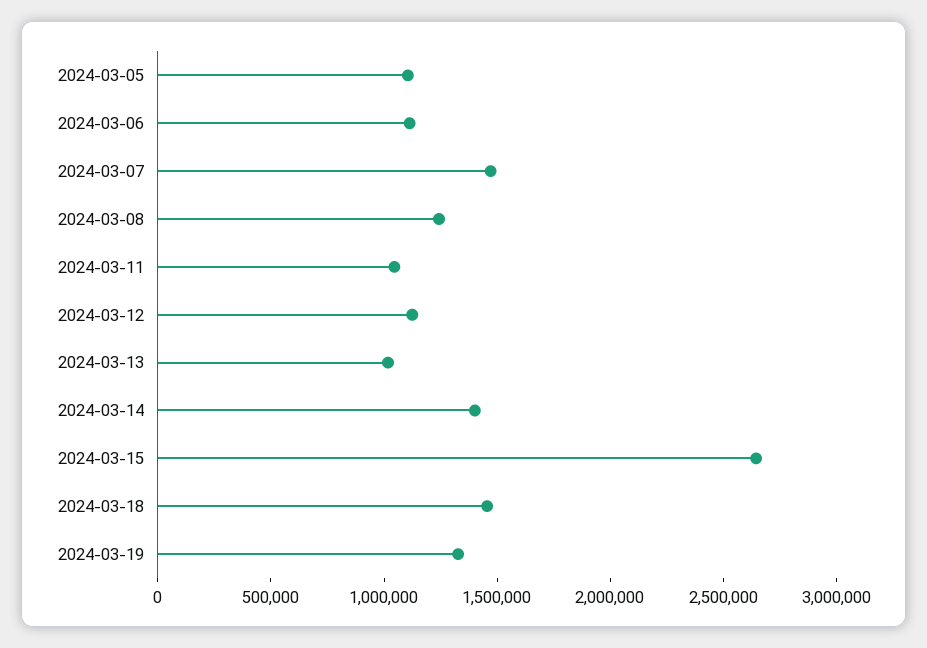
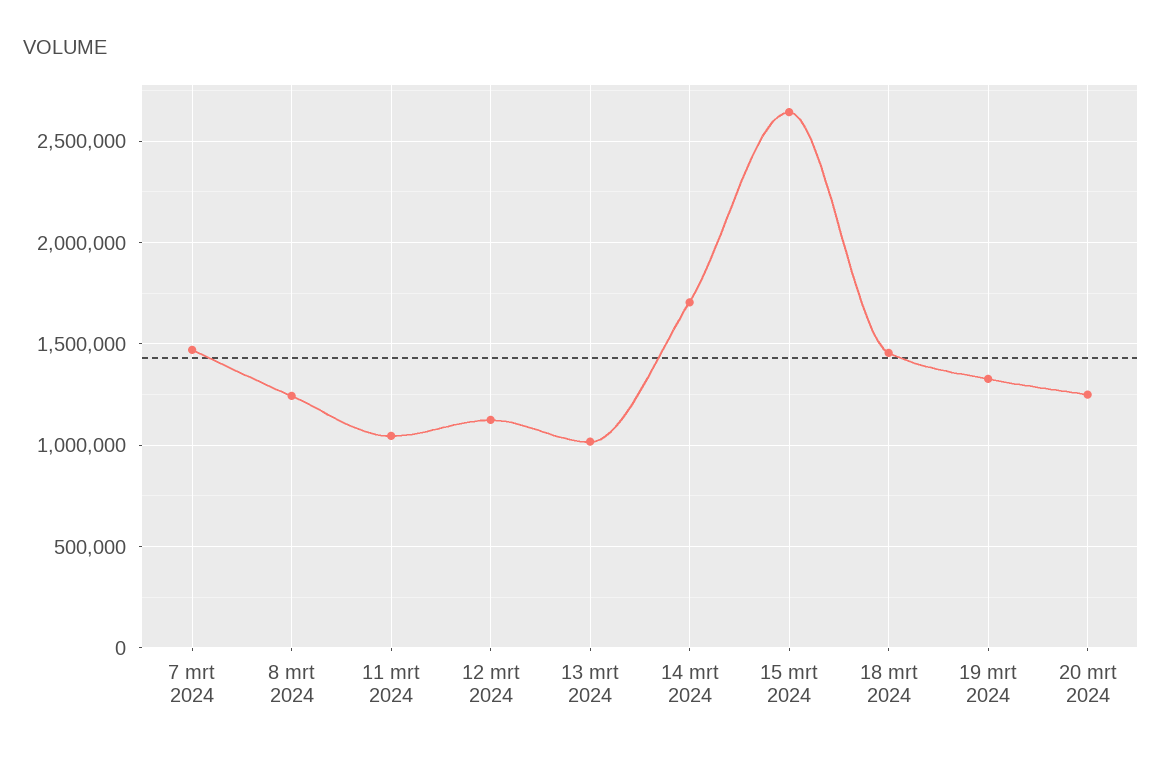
2024-03-05: 1100000 -> none
2024-03-06: 1100000 -> none
2024-03-14: 1400000 -> 1700000
20 mrt 2024: none -> 1250000

